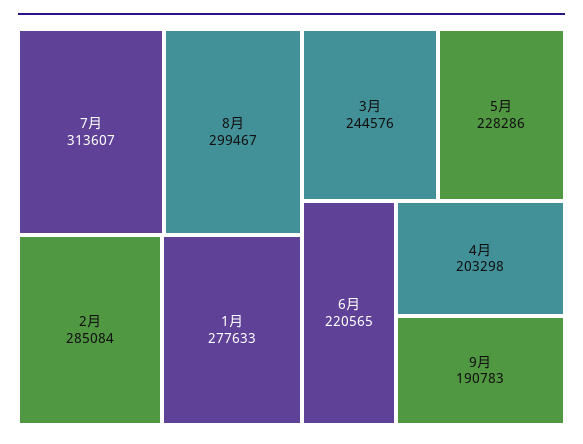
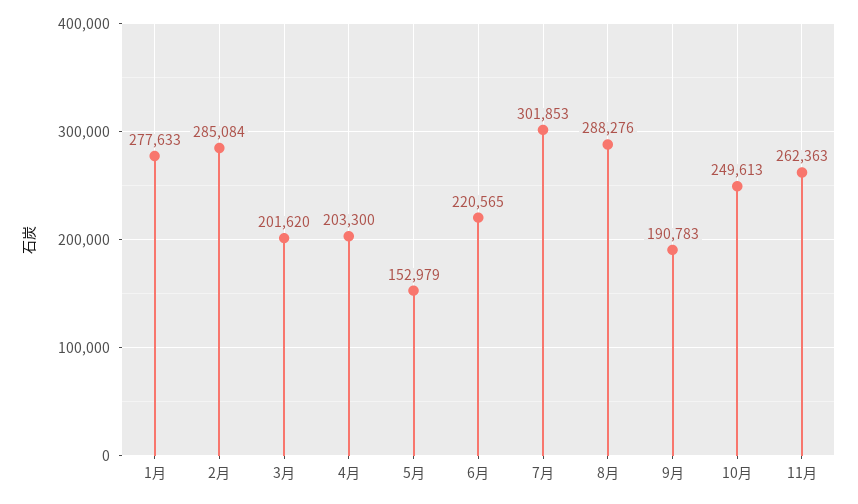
7月: 313607 -> 301853
8月: 299467 -> 288276
3月: 244576 -> 201620
5月: 228286 -> 152979
4月: 203298 -> 203300
10月: none -> 249613
11月: none -> 262363

